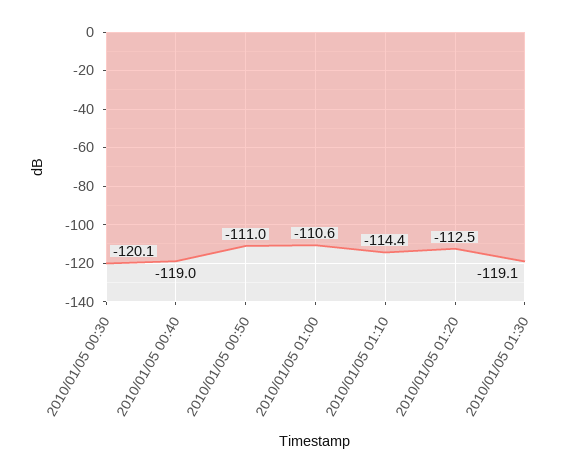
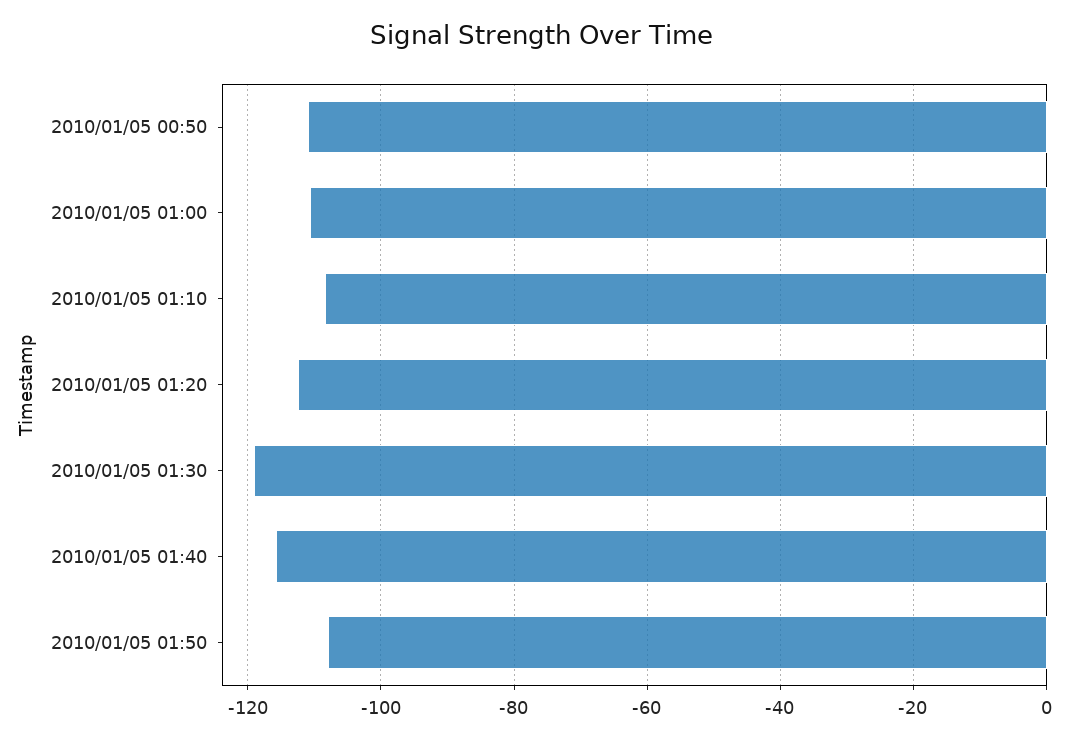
2010/01/05 00:30: -120.1 -> none
2010/01/05 00:40: -119 -> none
2010/01/05 01:10: -114.4 -> -108
2010/01/05 01:40: none -> -116
2010/01/05 01:50: none -> -108

